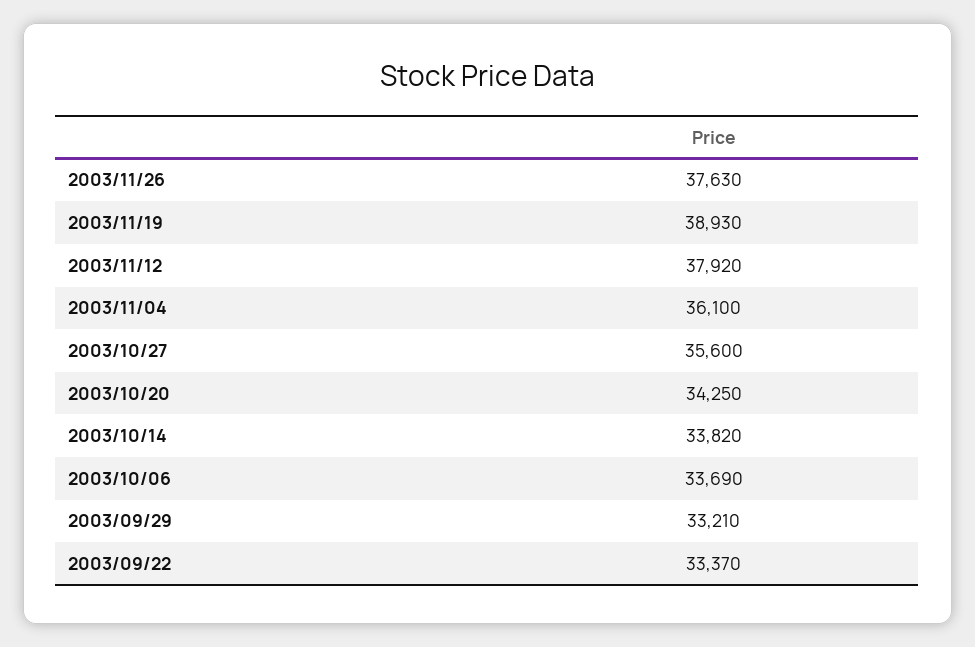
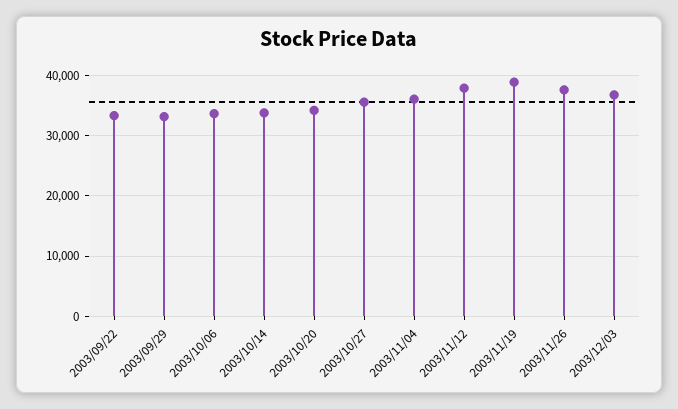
2003/12/03: none -> 37000

